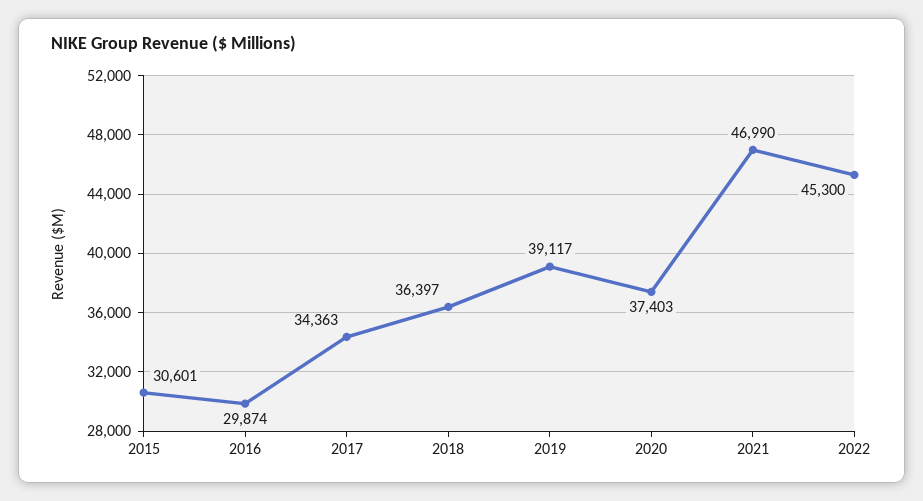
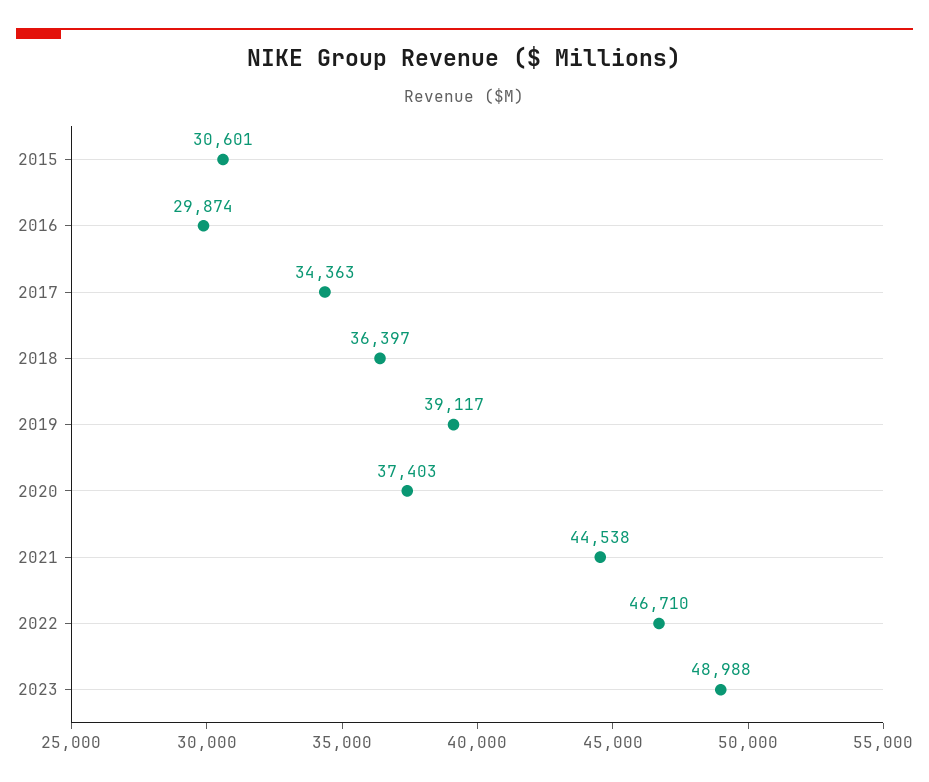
2021: 46990 -> 44538
2022: 45300 -> 46710
2023: none -> 48988

